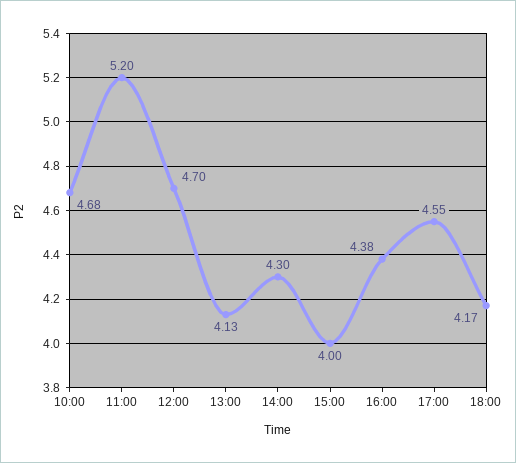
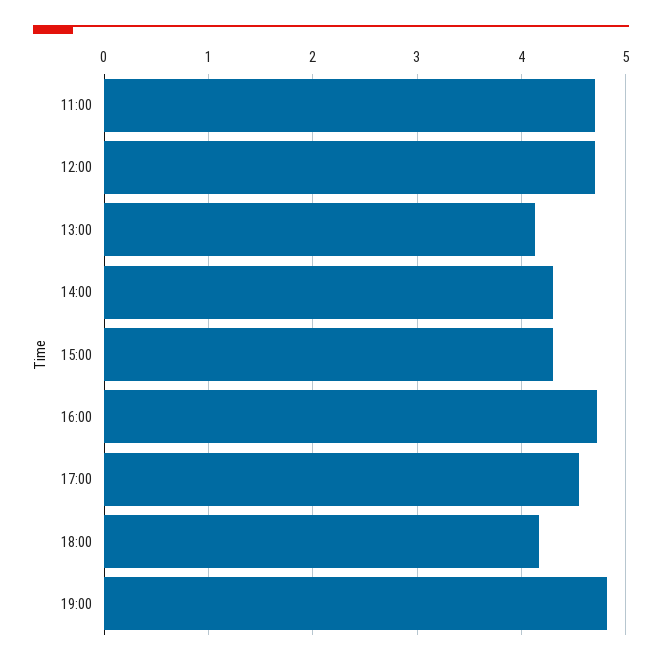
10:00: 4.68 -> none
11:00: 5.2 -> 4.7
15:00: 4 -> 4.3
16:00: 4.38 -> 4.7
19:00: none -> 4.8

